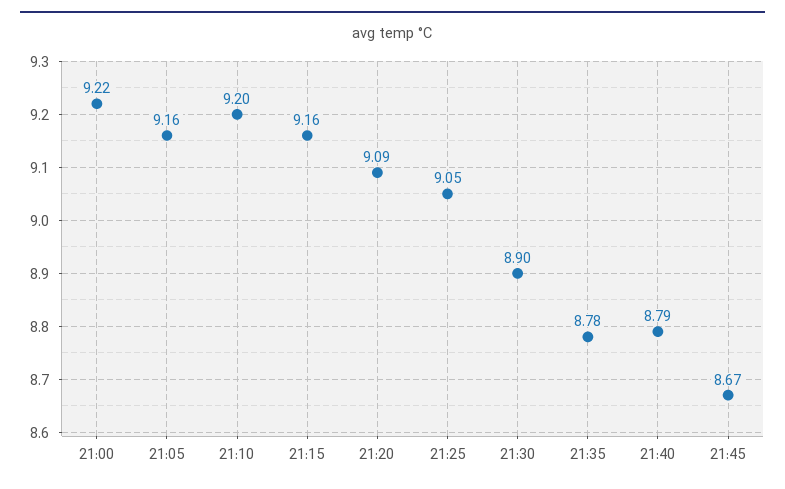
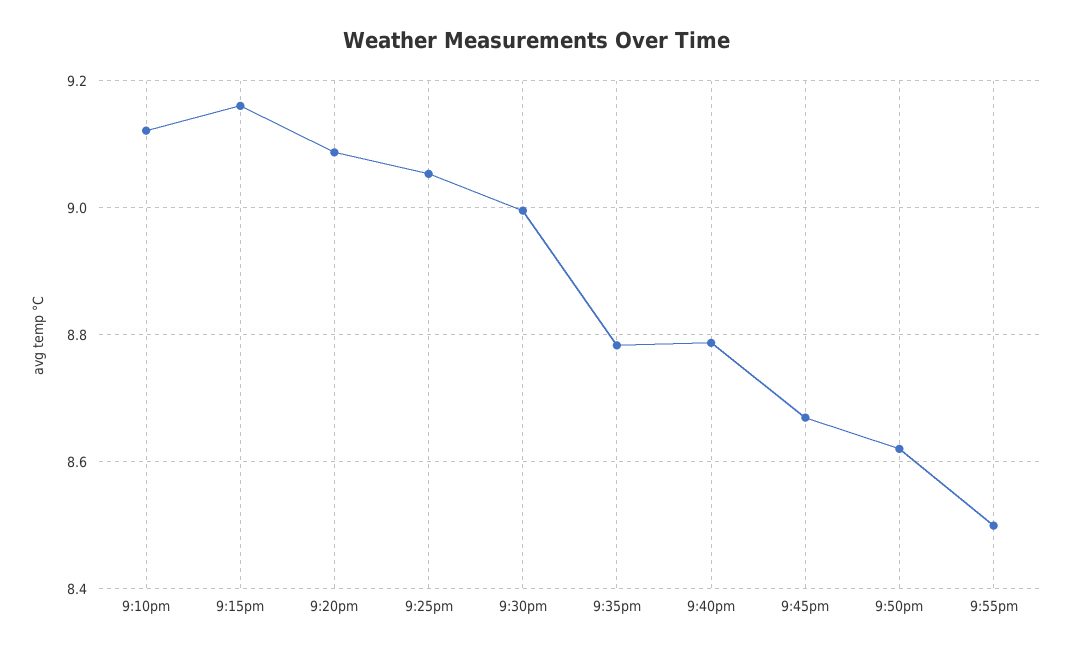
21:00: 9.22 -> none
21:05: 9.16 -> none
21:10: 9.2 -> 9.12
21:30: 8.9 -> 9
9:50pm: none -> 8.62
9:55pm: none -> 8.5

